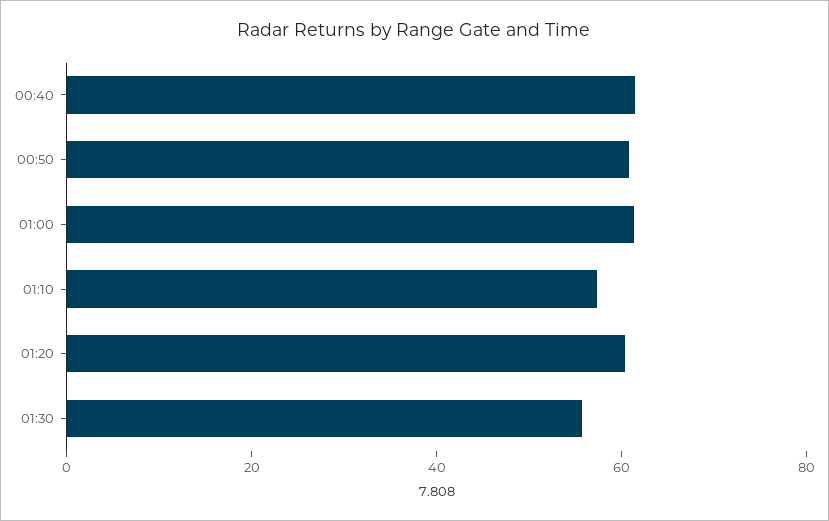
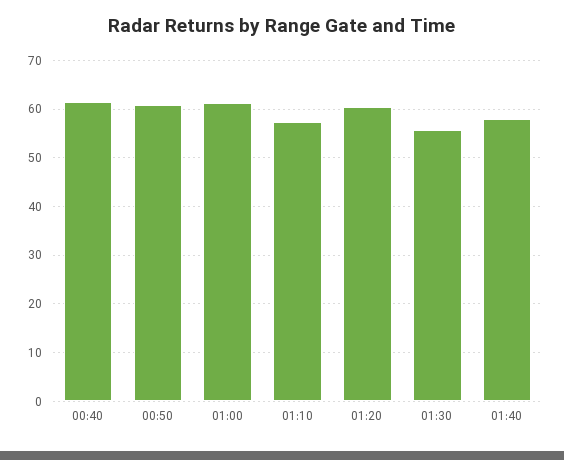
01:40: none -> 58

